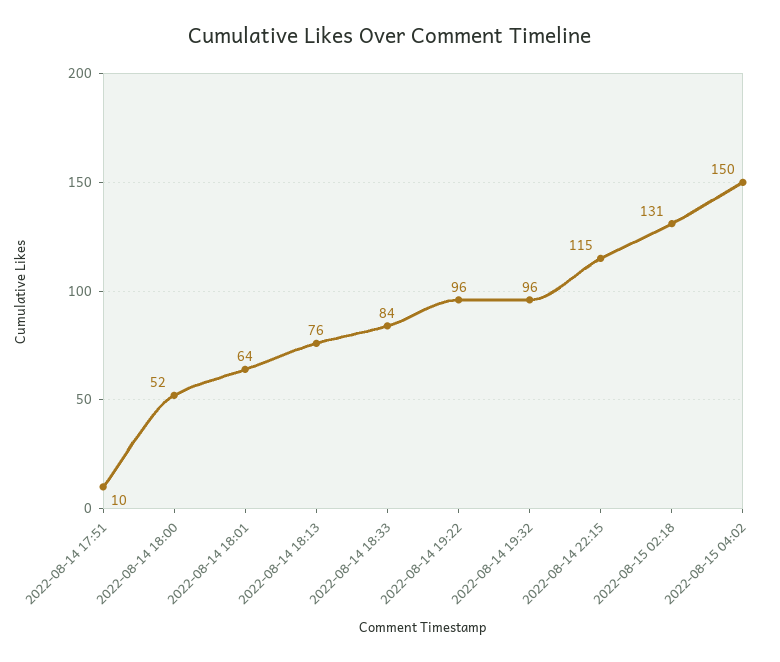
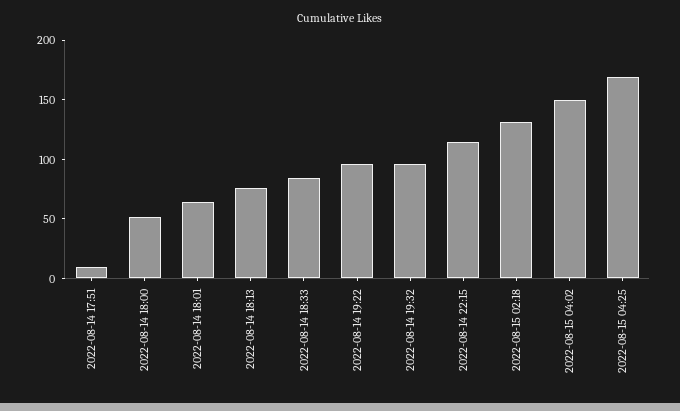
2022-08-15 04:25: none -> 170

